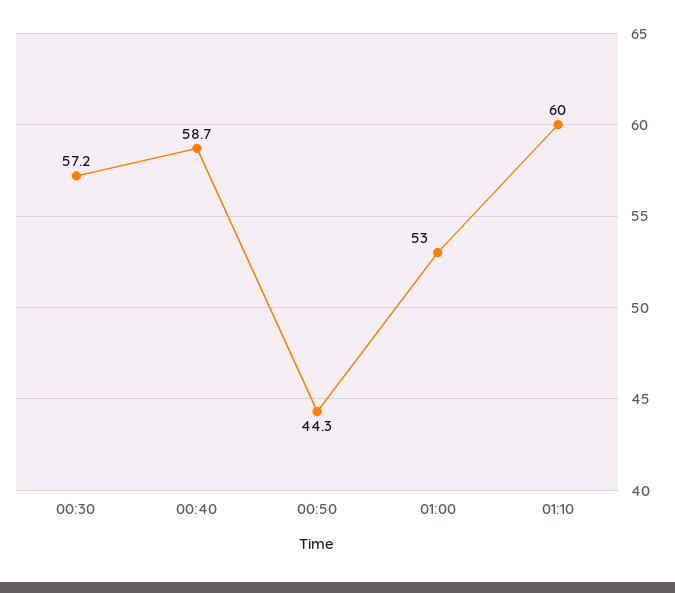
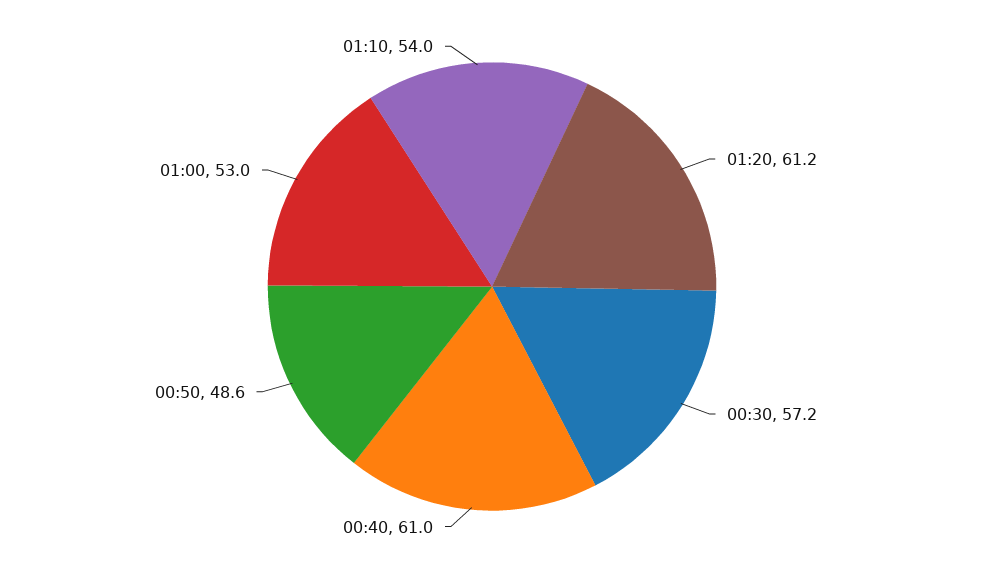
00:40: 58.7 -> 61
00:50: 44.3 -> 48.6
01:10: 60 -> 54
01:20: none -> 61.2

